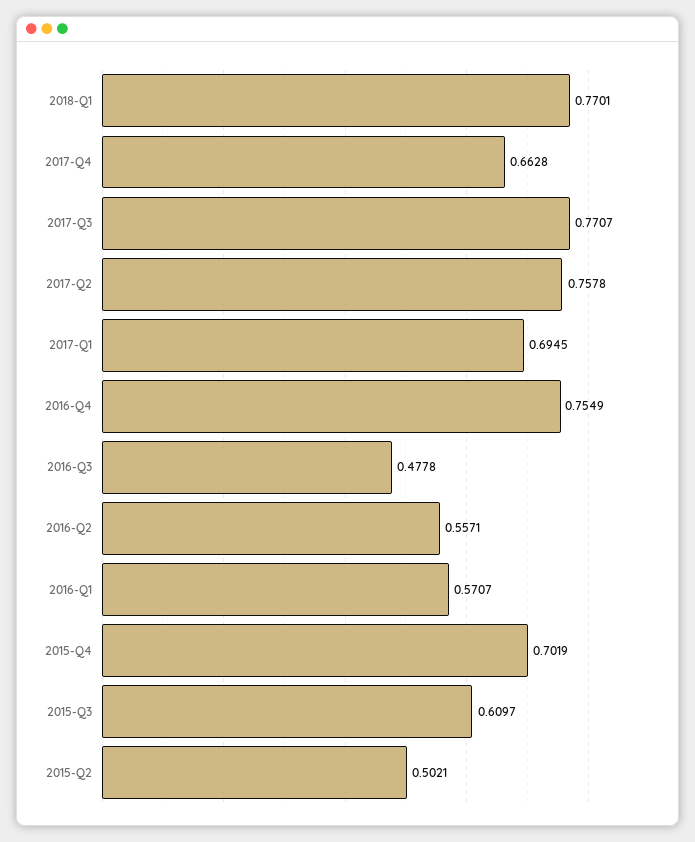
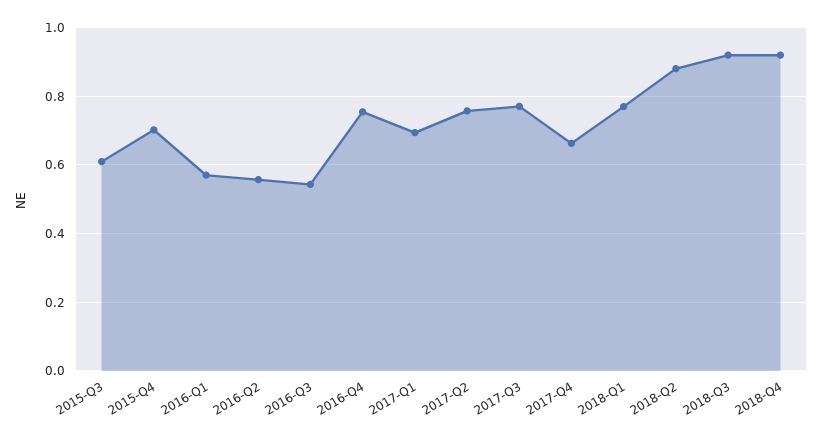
2016-Q3: 0.4778 -> 0.54
2015-Q2: 0.5021 -> none
2018-Q2: none -> 0.88
2018-Q3: none -> 0.92
2018-Q4: none -> 0.92

